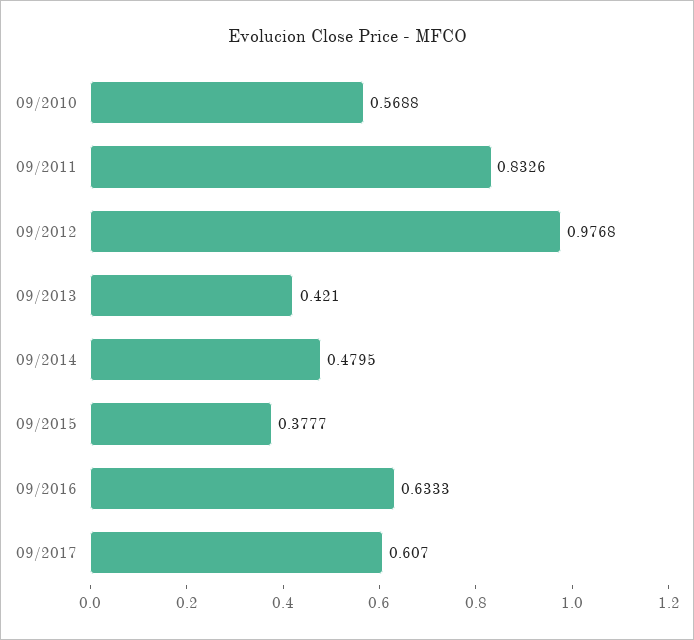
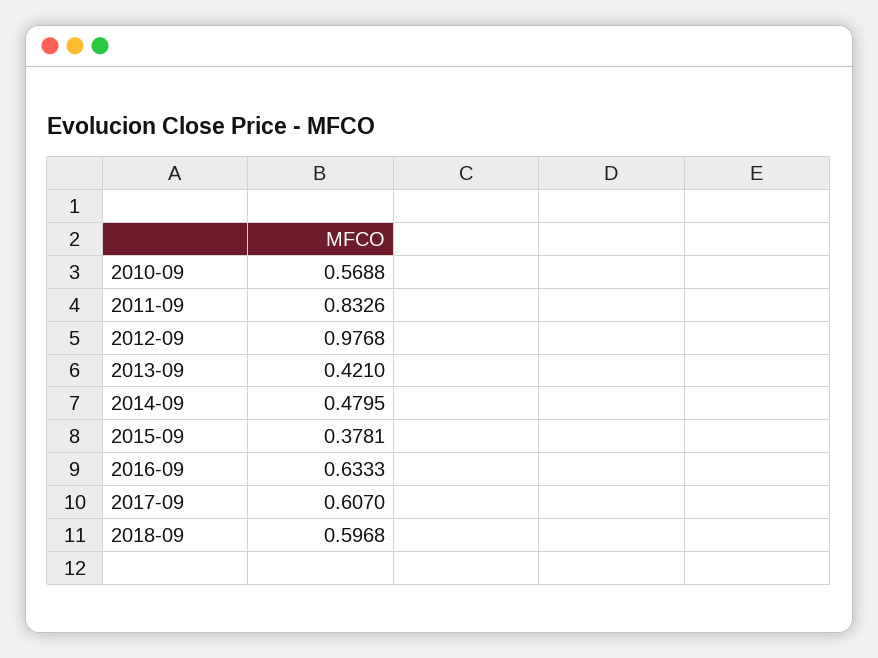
09/2015: 0.3777 -> 0.3781
2018-09: none -> 0.5968

